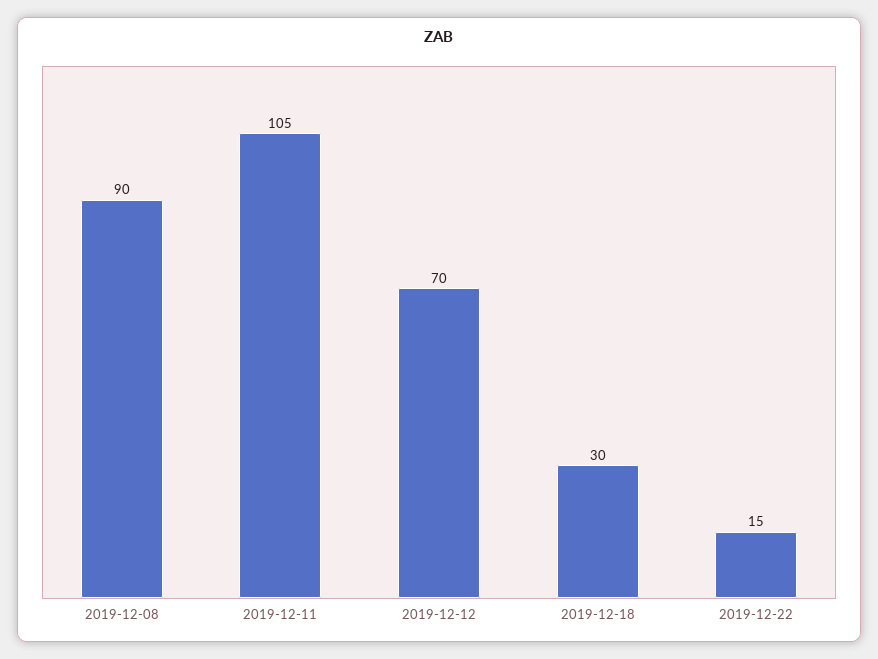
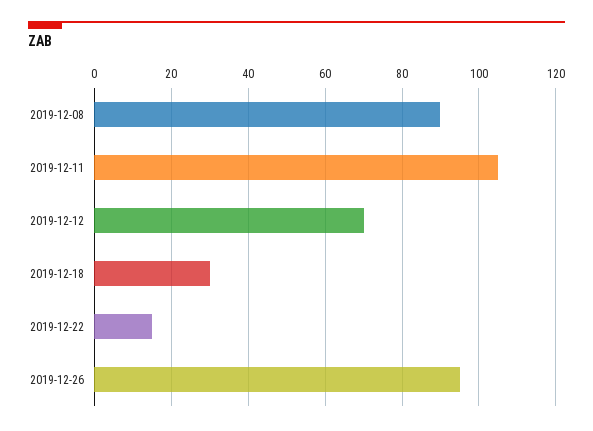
2019-12-26: none -> 95

